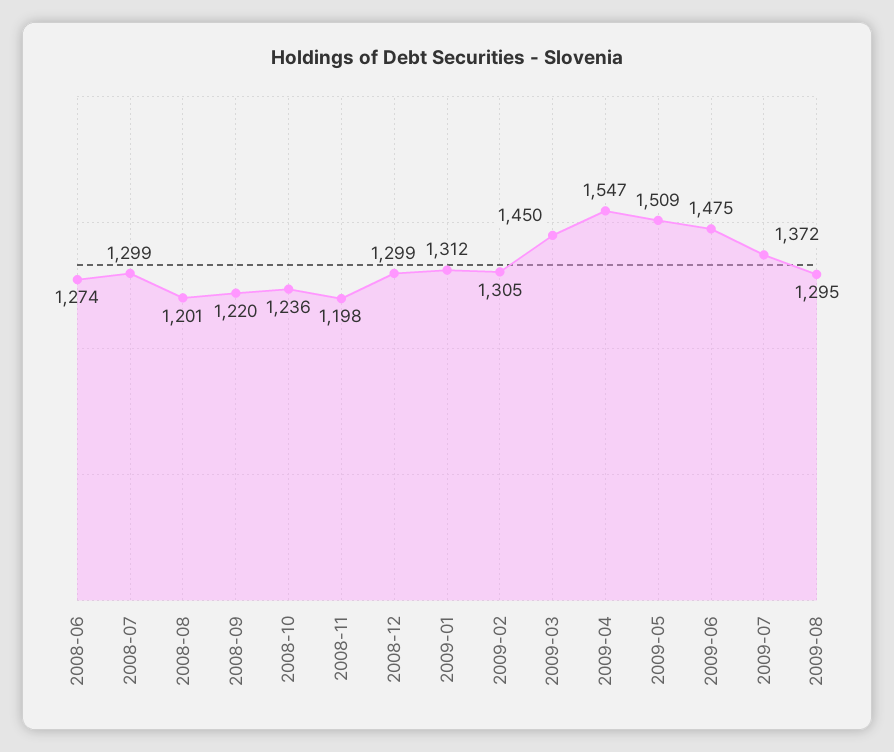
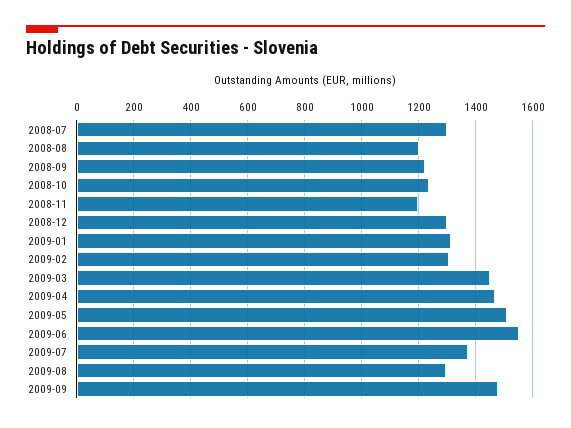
2008-06: 1274 -> none
2009-04: 1547 -> 1475
2009-06: 1475 -> 1550
2009-09: none -> 1475

